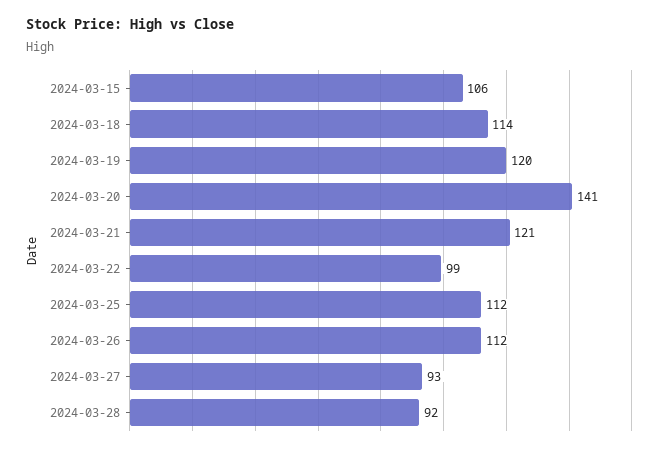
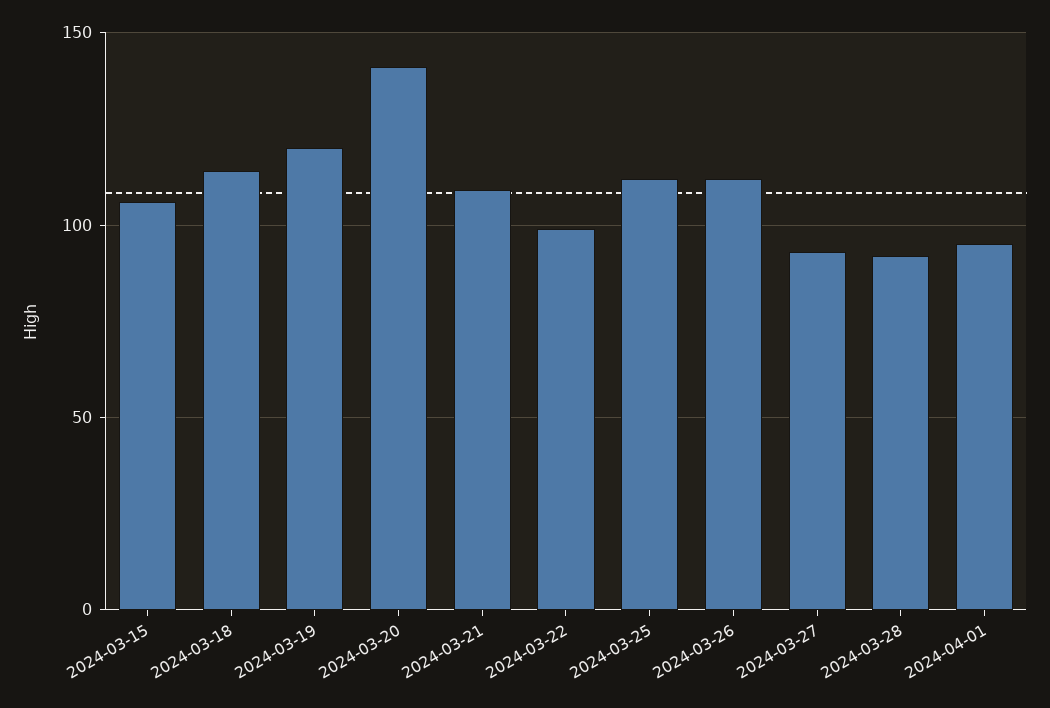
2024-03-21: 121 -> 110
2024-04-01: none -> 95

